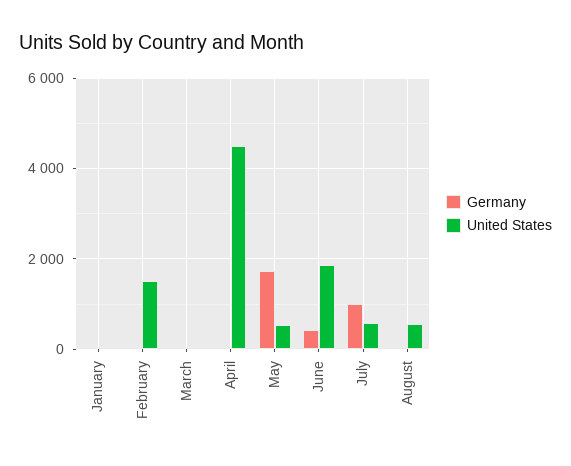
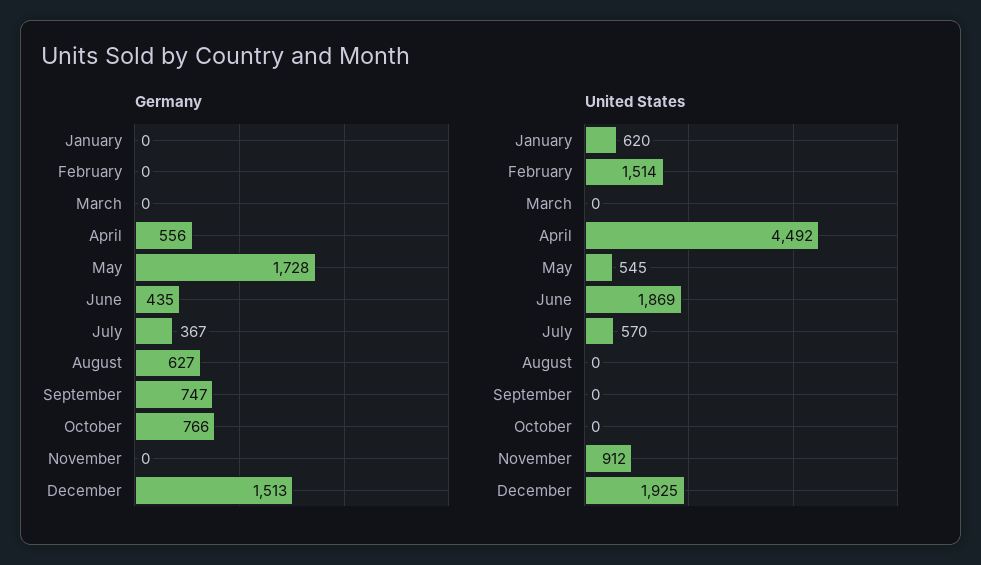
United States, January: 0 -> 620
Germany, April: 0 -> 556
Germany, July: 1000 -> 367
Germany, August: 0 -> 627
United States, August: 600 -> 0
Germany, September: none -> 747
Germany, October: none -> 766
Germany, November: none -> 0
Germany, December: none -> 1513
United States, September: none -> 0
United States, October: none -> 0
United States, November: none -> 912
United States, December: none -> 1925

